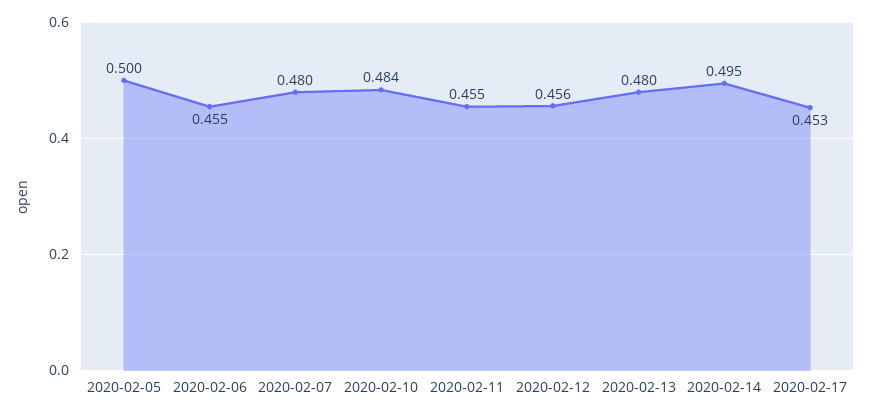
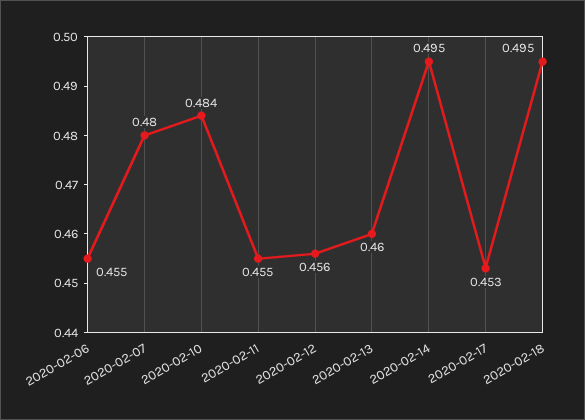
2020-02-05: 0.5 -> none
2020-02-13: 0.48 -> 0.46
2020-02-18: none -> 0.495

